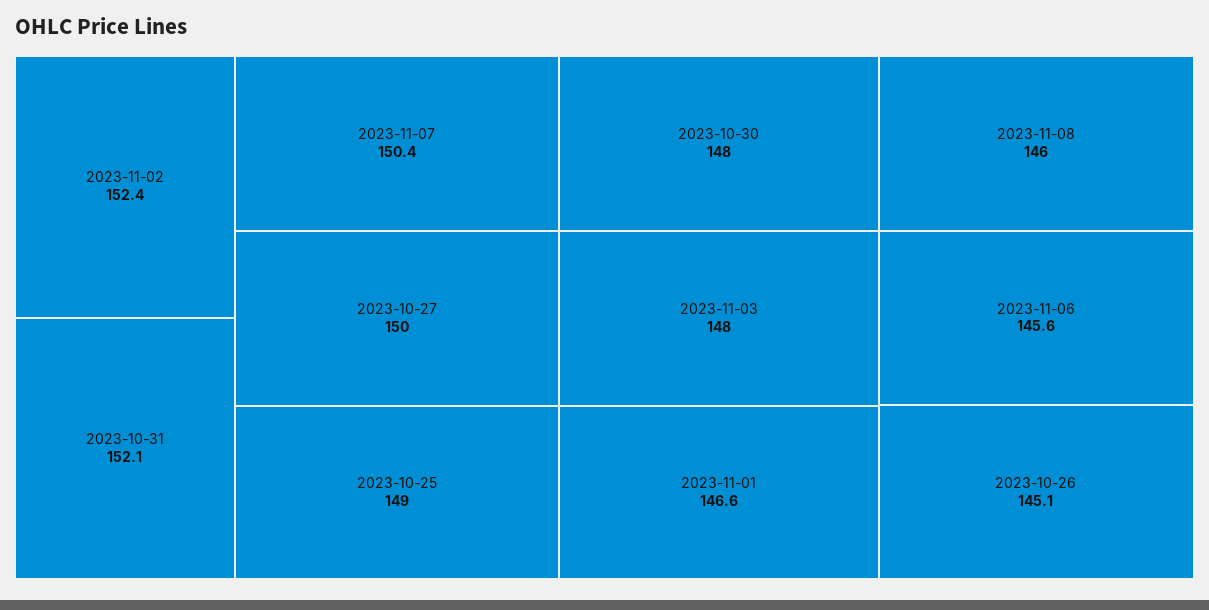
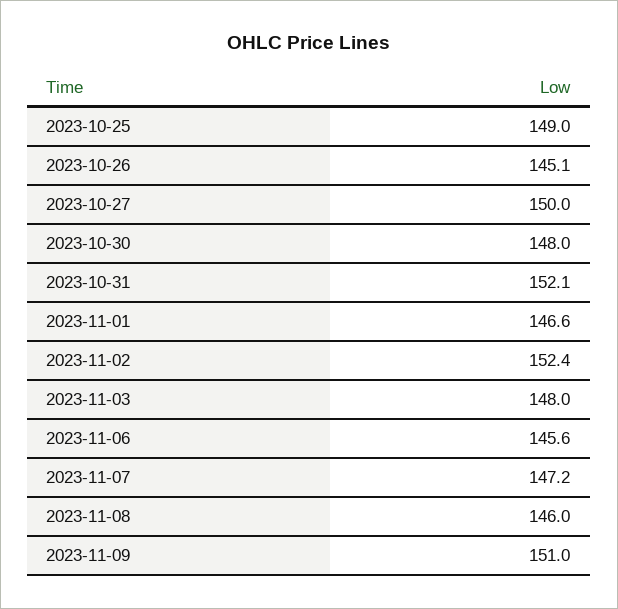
2023-11-07: 150.4 -> 147.2
2023-11-09: none -> 151

